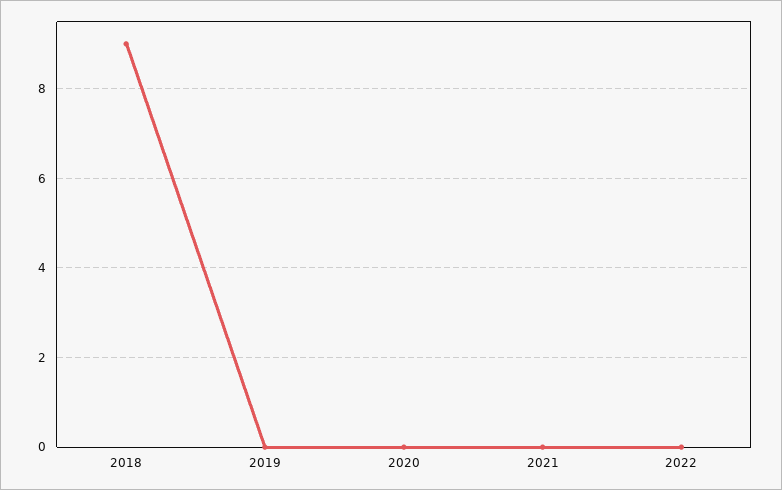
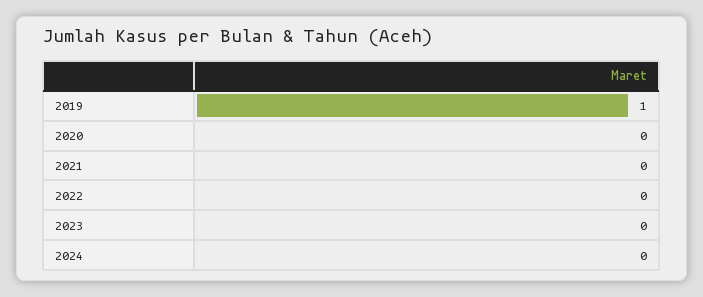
2018: 9 -> none
2019: 0 -> 1
2023: none -> 0
2024: none -> 0

